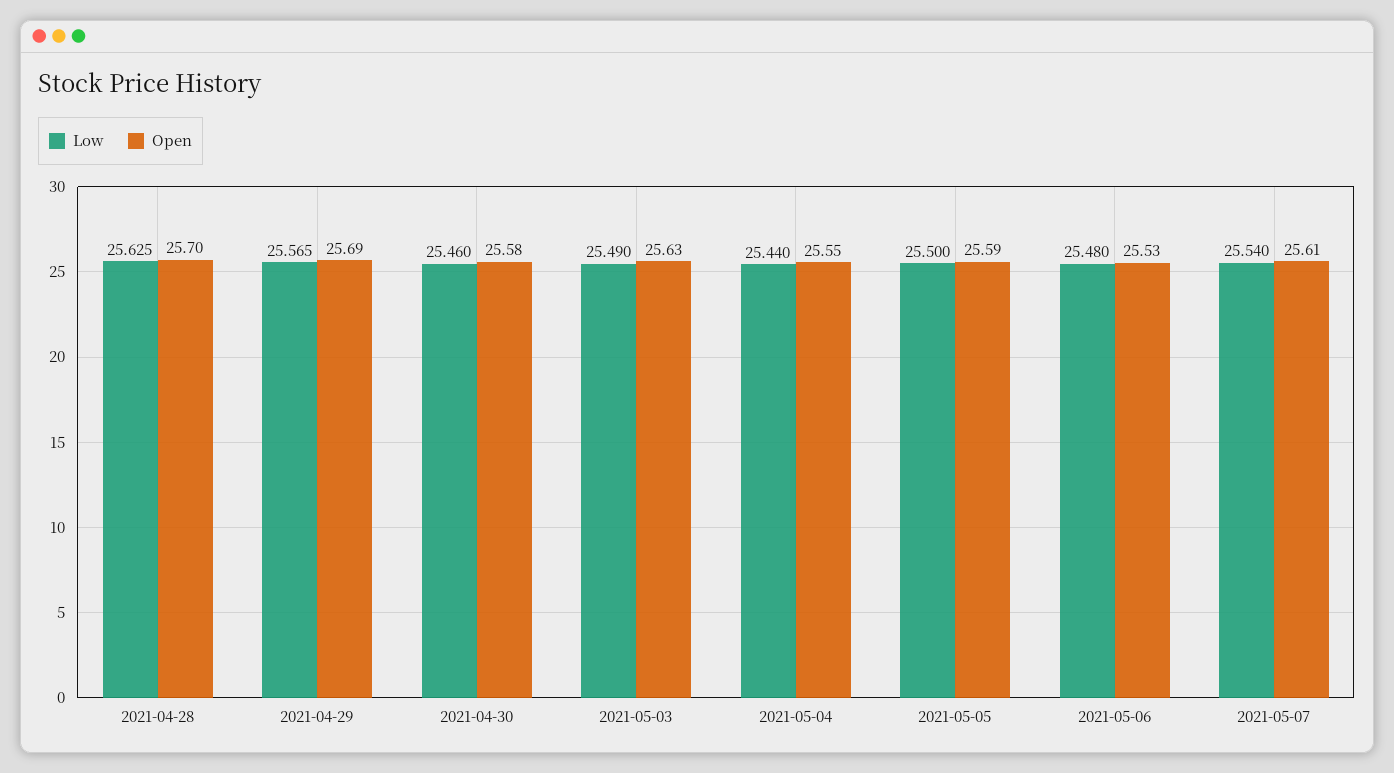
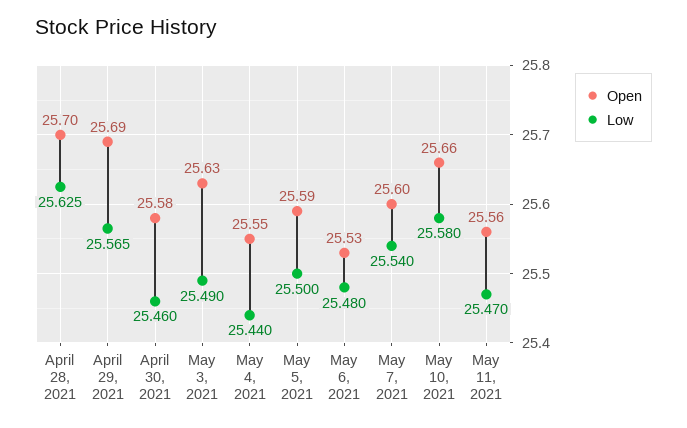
Open, 2021-05-07: 25.61 -> 25.6
Open, May 10, 2021: none -> 25.66
Low, May 10, 2021: none -> 25.58
Open, May 11, 2021: none -> 25.56
Low, May 11, 2021: none -> 25.47

